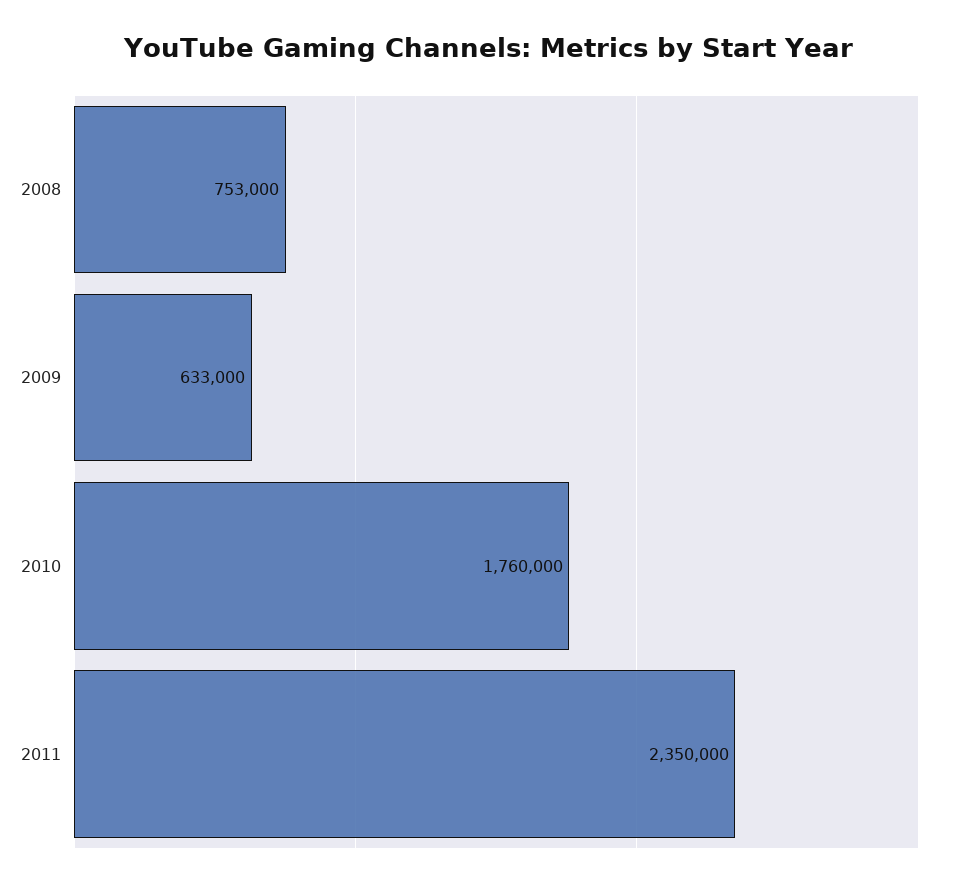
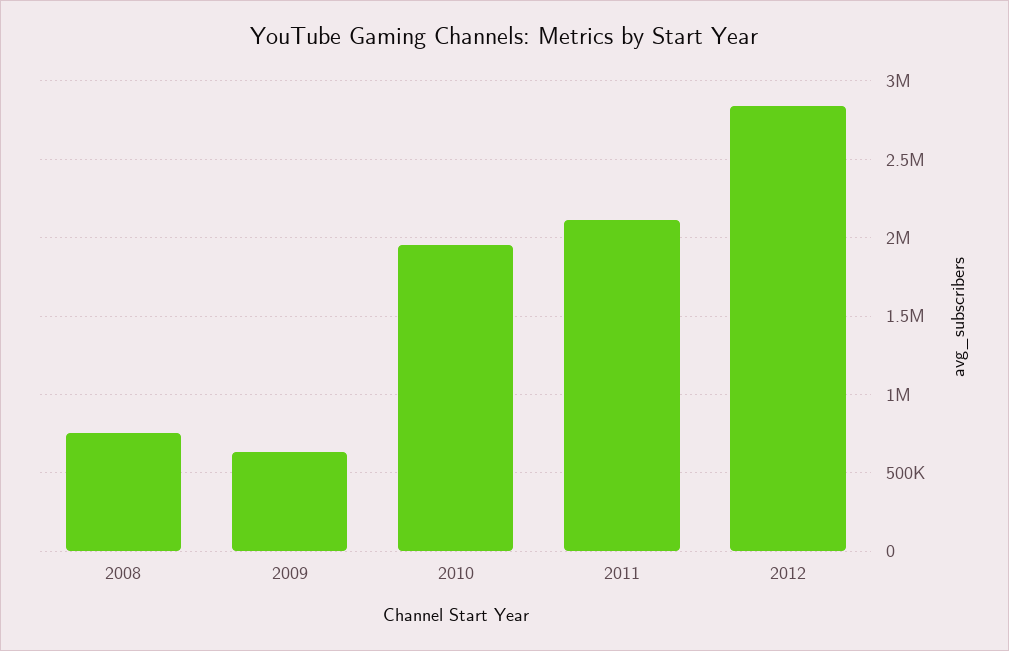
2010: 1760000 -> 1950000
2011: 2350000 -> 2100000
2012: none -> 2850000

